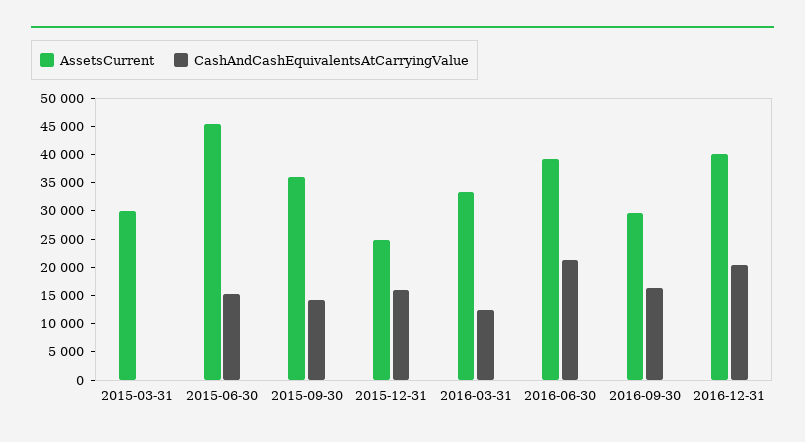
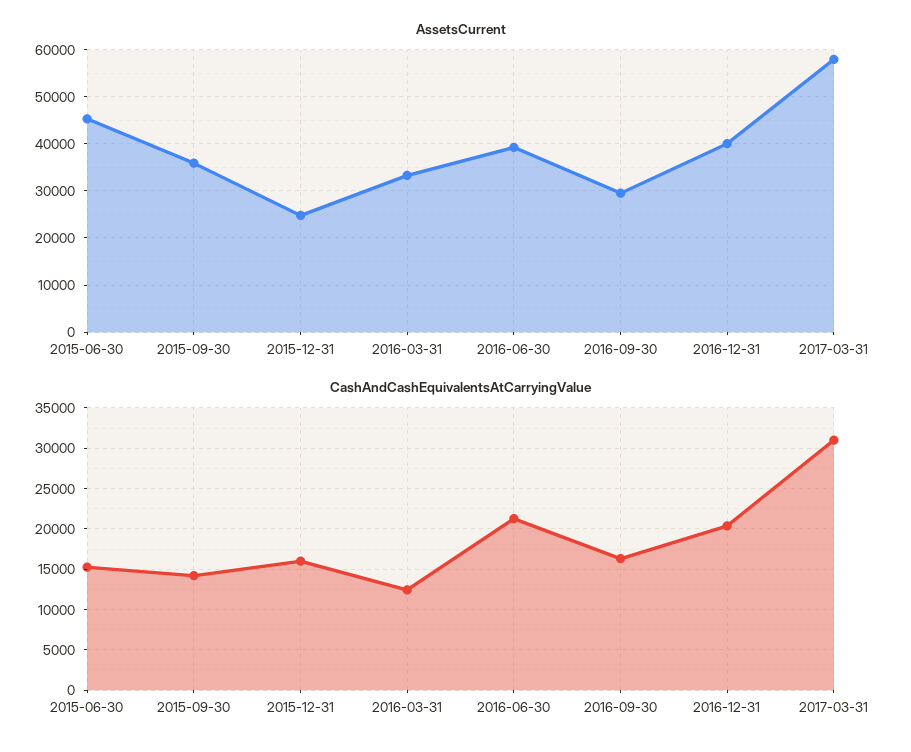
AssetsCurrent, 2015-03-31: 30000 -> none
CashAndCashEquivalentsAtCarryingValue, 2015-03-31: 0 -> none
AssetsCurrent, 2017-03-31: none -> 58000
CashAndCashEquivalentsAtCarryingValue, 2017-03-31: none -> 31000

